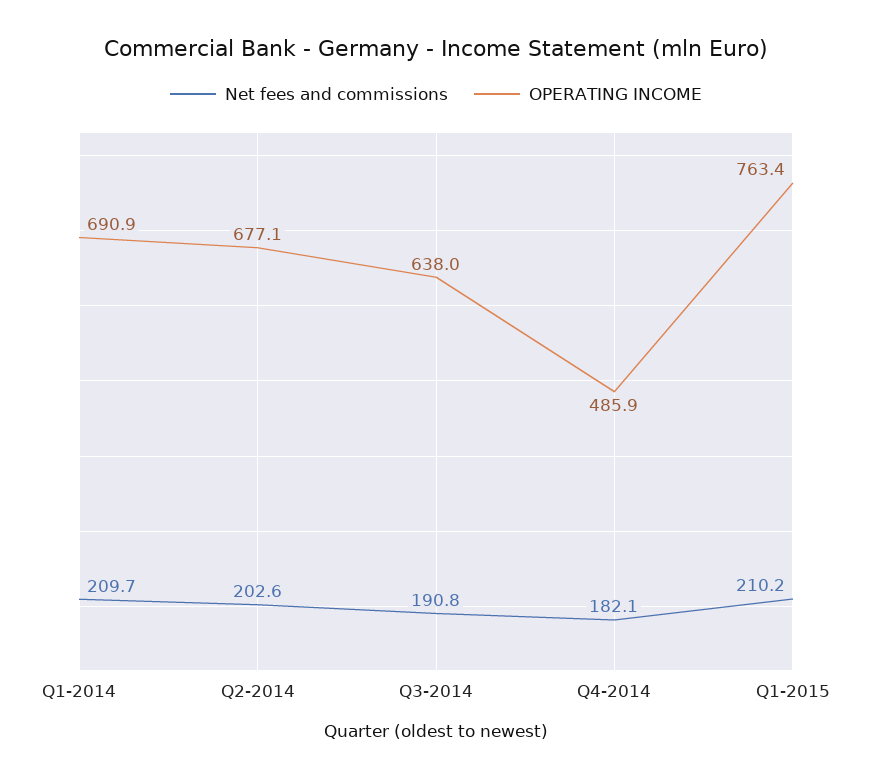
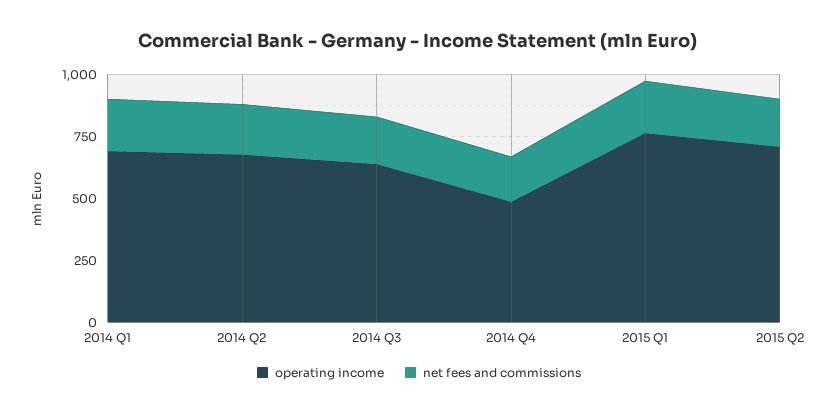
OPERATING INCOME, 2015 Q2: none -> 700
Net fees and commissions, 2015 Q2: none -> 200

